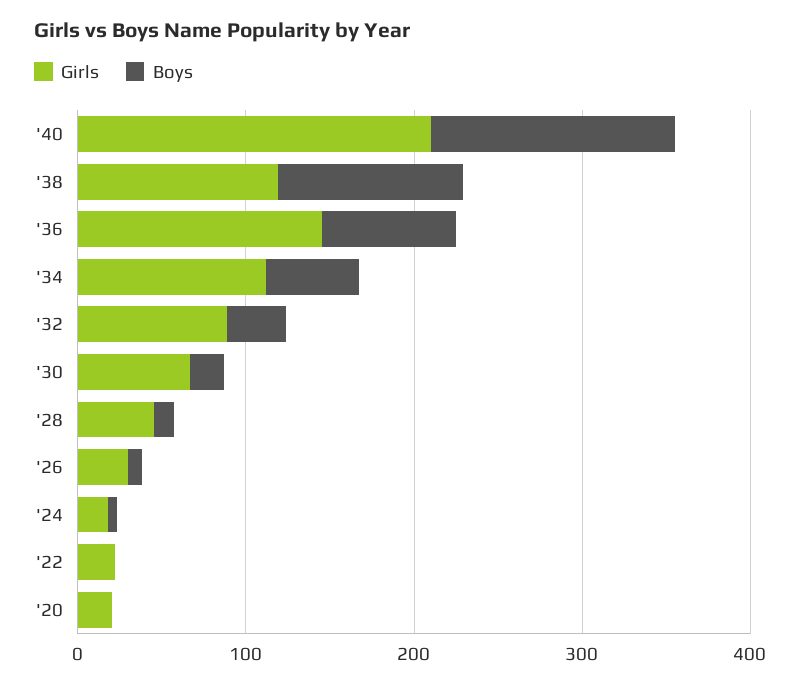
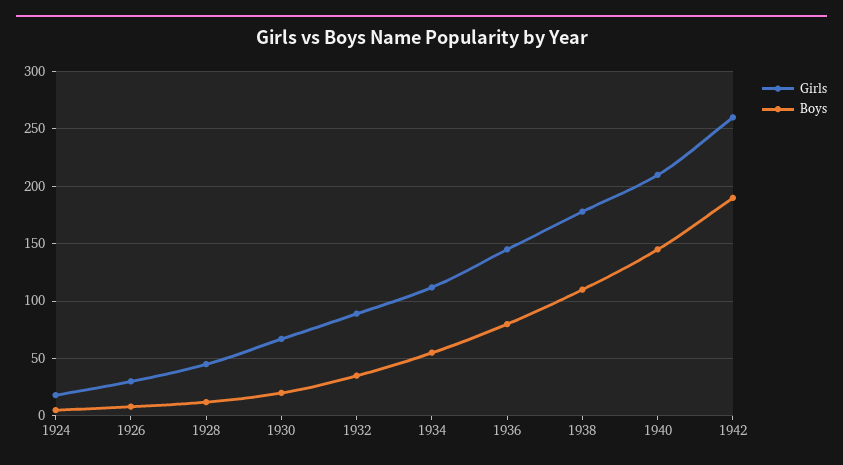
Girls, '38: 120 -> 180
Girls, '22: 20 -> none
Boys, '22: 0 -> none
Girls, '20: 20 -> none
Boys, '20: 0 -> none
Girls, 1942: none -> 260
Boys, 1942: none -> 190

